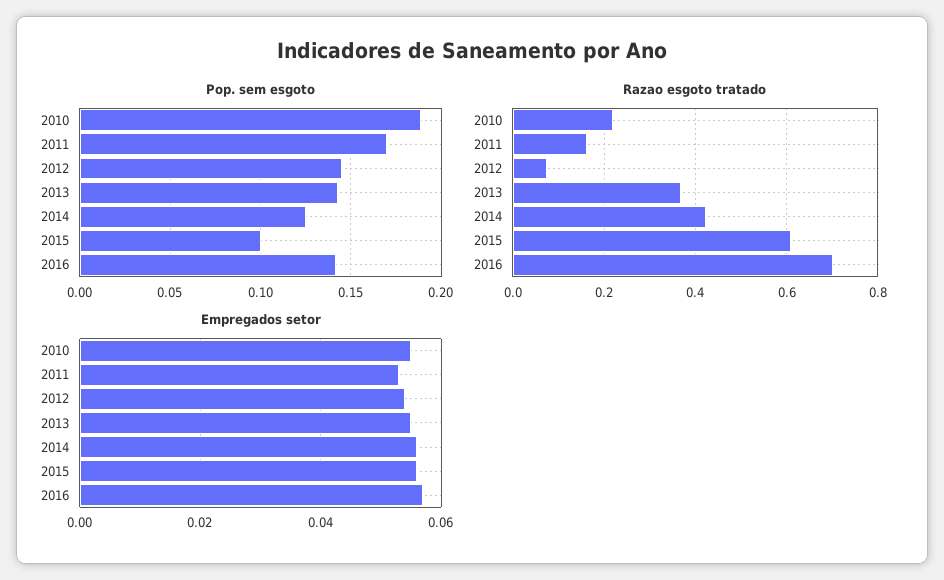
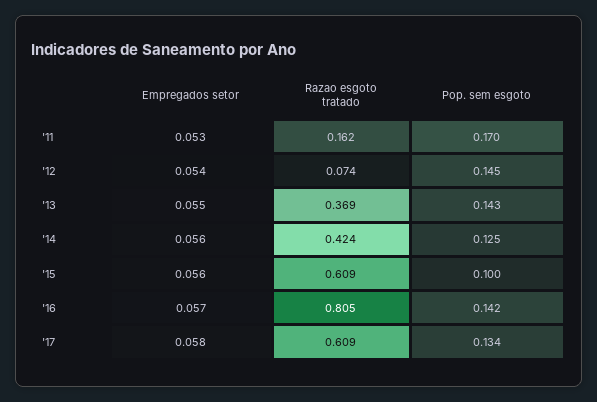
Pop. sem esgoto, 2010: 0.19 -> none
Razao esgoto tratado, 2010: 0.22 -> none
Razao esgoto tratado, 2016: 0.7 -> 0.805
Empregados setor, 2010: 0.055 -> none
Empregados setor, '17: none -> 0.058
Razao esgoto tratado, '17: none -> 0.609
Pop. sem esgoto, '17: none -> 0.134

